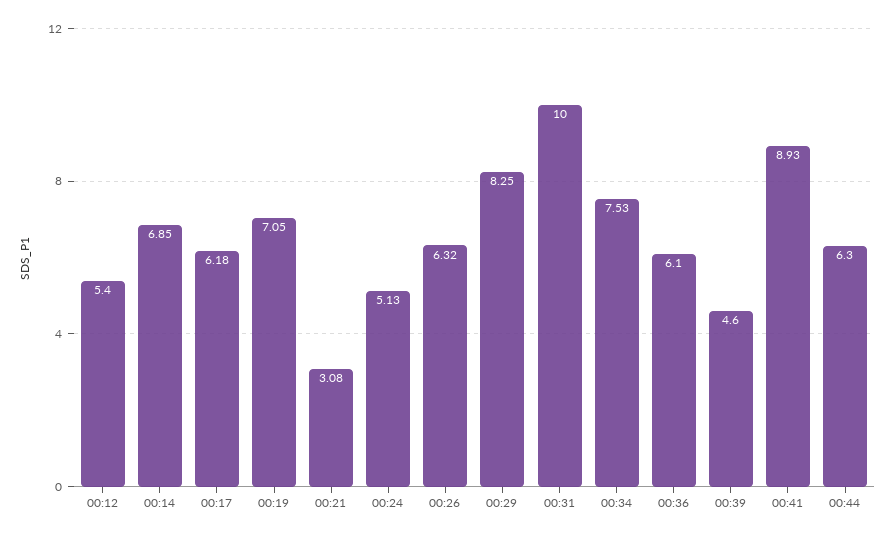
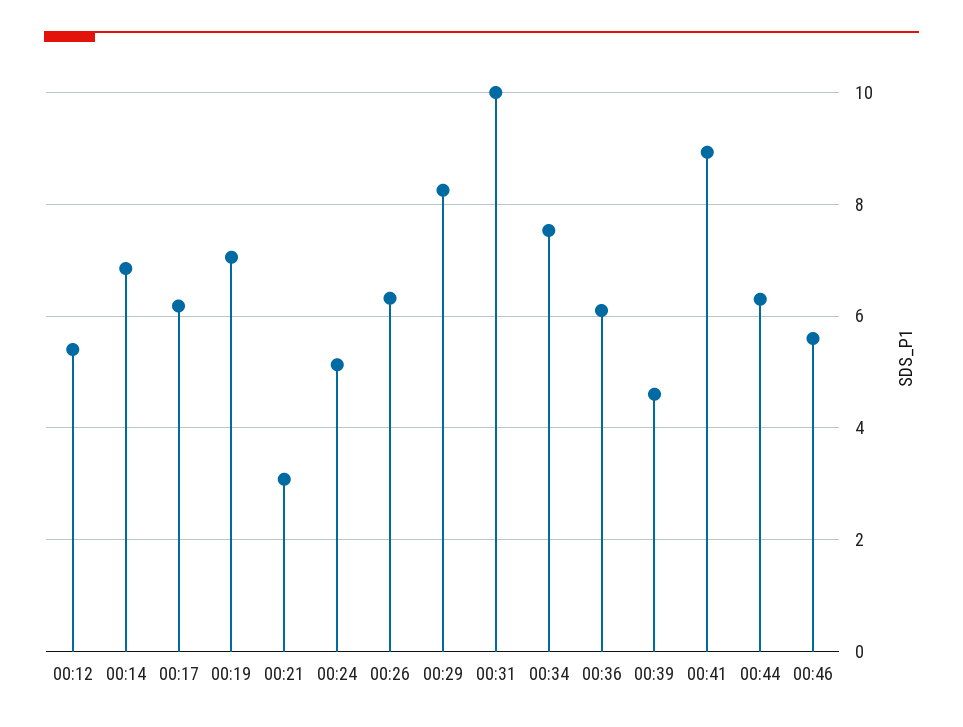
00:46: none -> 5.6

